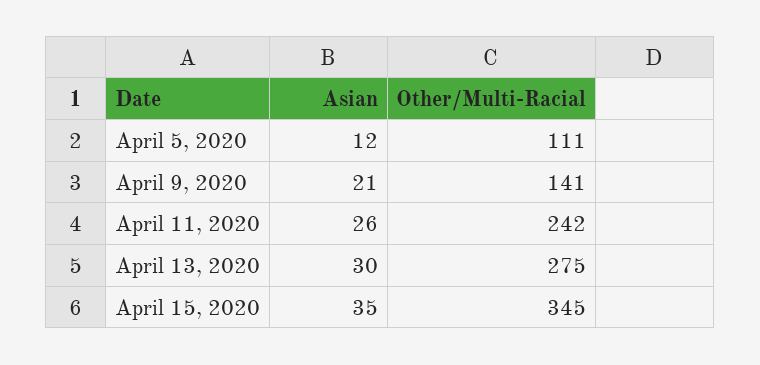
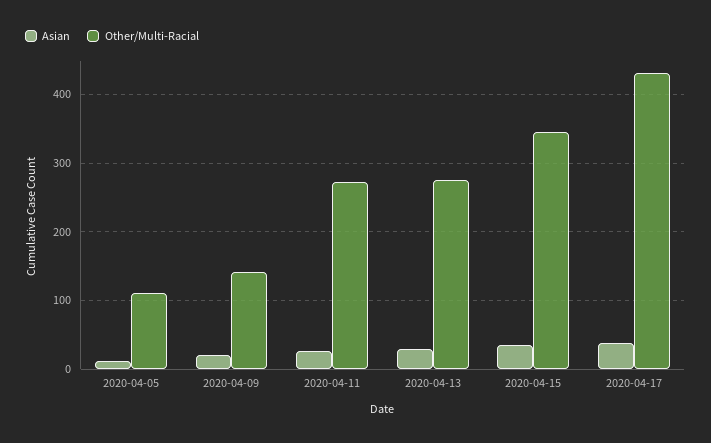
Other/Multi-Racial, April 11, 2020: 242 -> 270
Asian, 2020-04-17: none -> 40
Other/Multi-Racial, 2020-04-17: none -> 430

